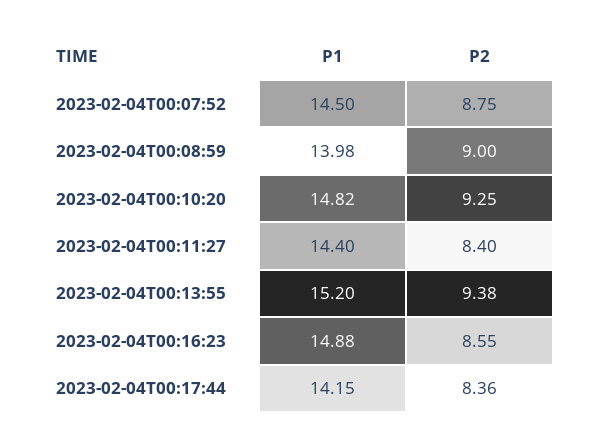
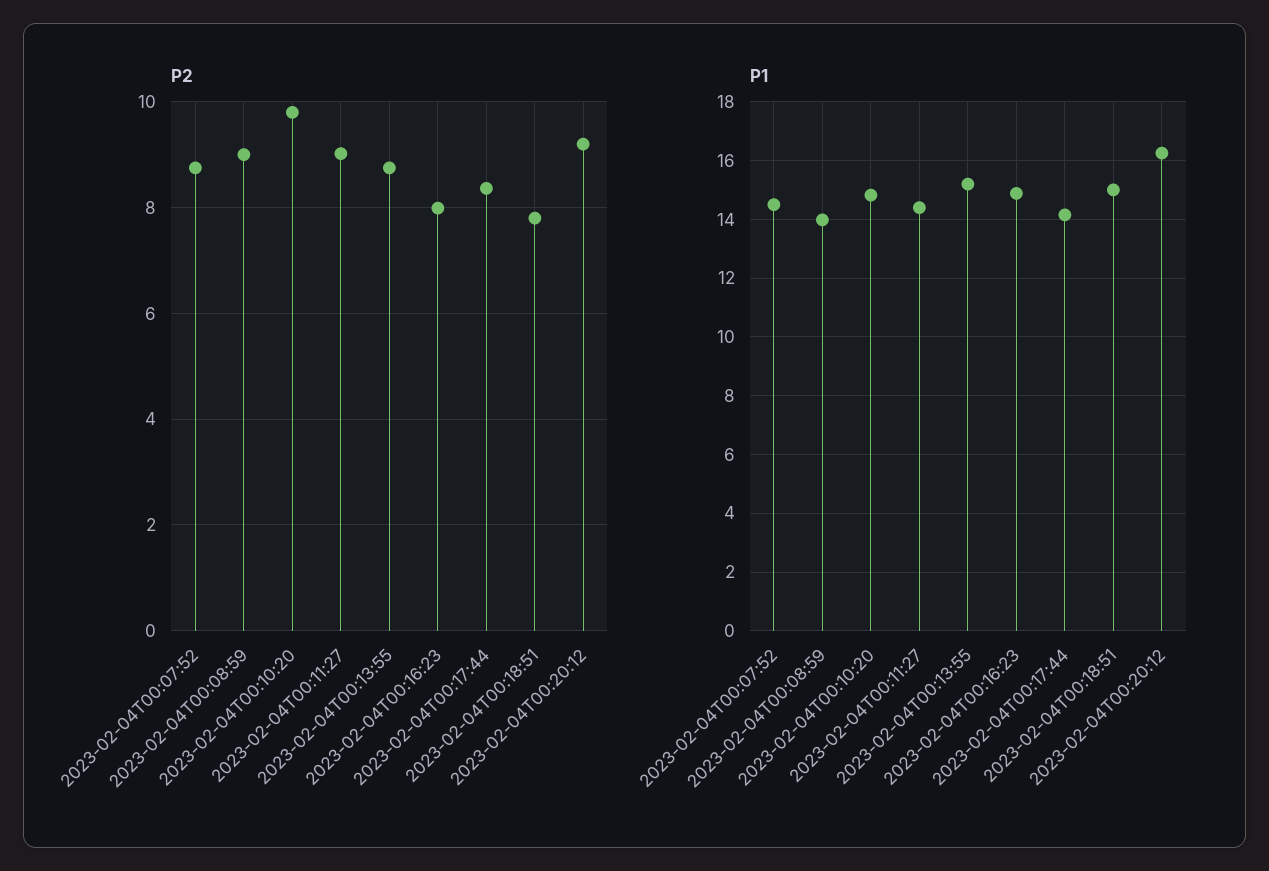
P2, 2023-02-04T00:10:20: 9.25 -> 9.8
P2, 2023-02-04T00:11:27: 8.4 -> 9
P2, 2023-02-04T00:13:55: 9.38 -> 8.8
P2, 2023-02-04T00:16:23: 8.55 -> 8
P2, 2023-02-04T00:18:51: none -> 7.8
P2, 2023-02-04T00:20:12: none -> 9.2
P1, 2023-02-04T00:18:51: none -> 15
P1, 2023-02-04T00:20:12: none -> 16.25

